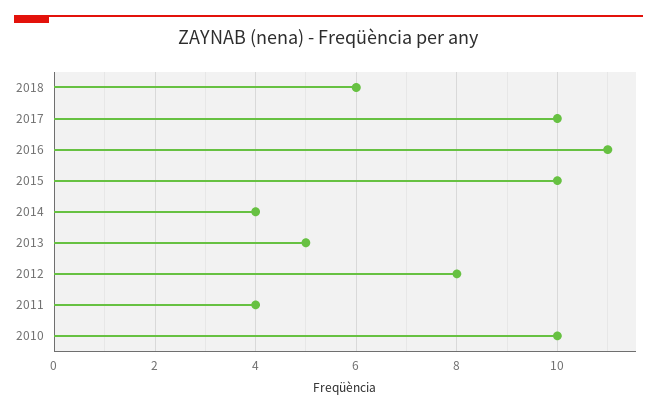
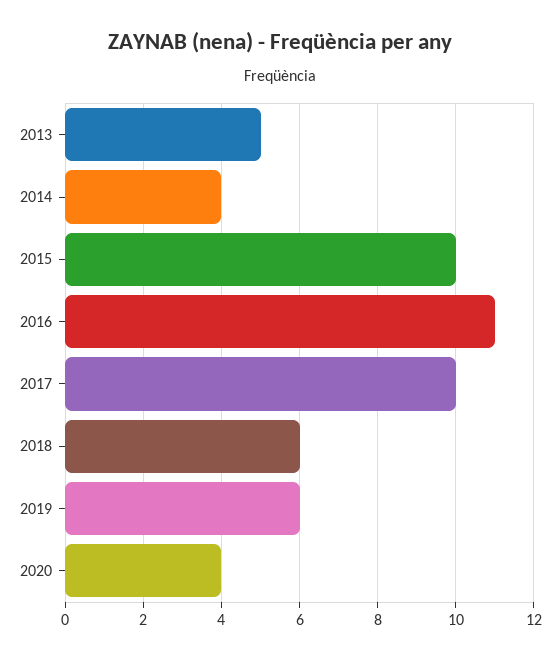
2012: 8 -> none
2011: 4 -> none
2010: 10 -> none
2019: none -> 6
2020: none -> 4

